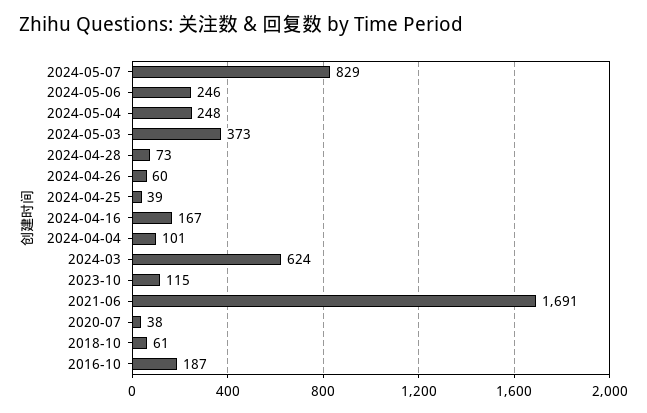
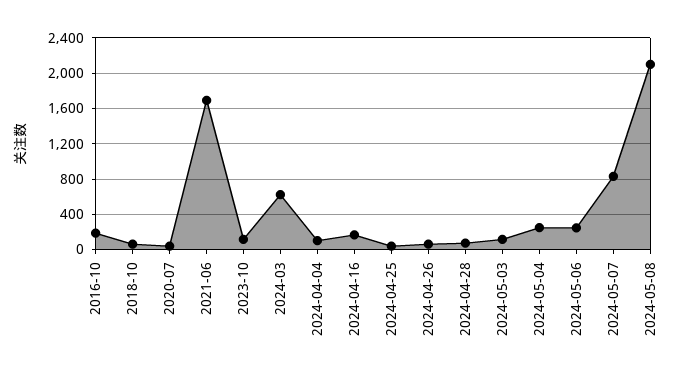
2024-05-03: 373 -> 100
2024-05-08: none -> 2100

